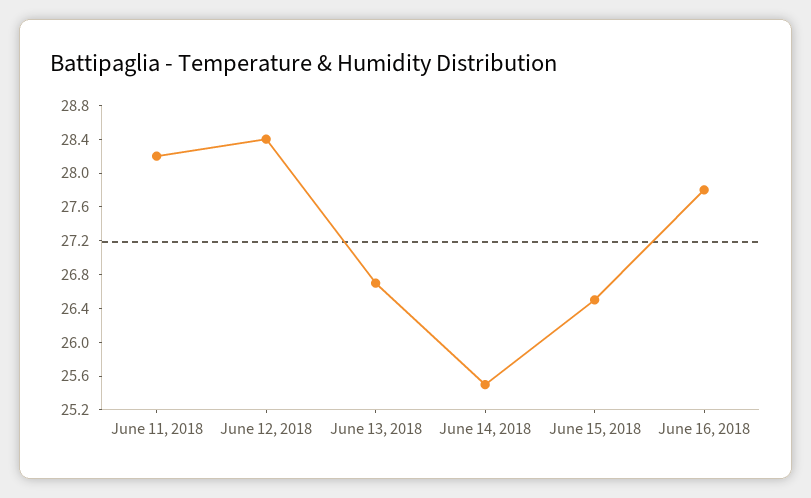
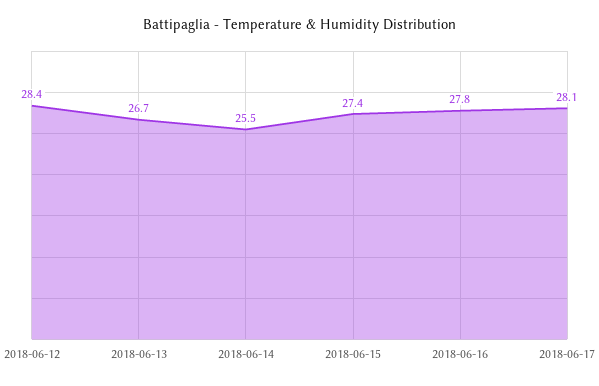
June 11, 2018: 28.2 -> none
June 15, 2018: 26.5 -> 27.4
2018-06-17: none -> 28.1

